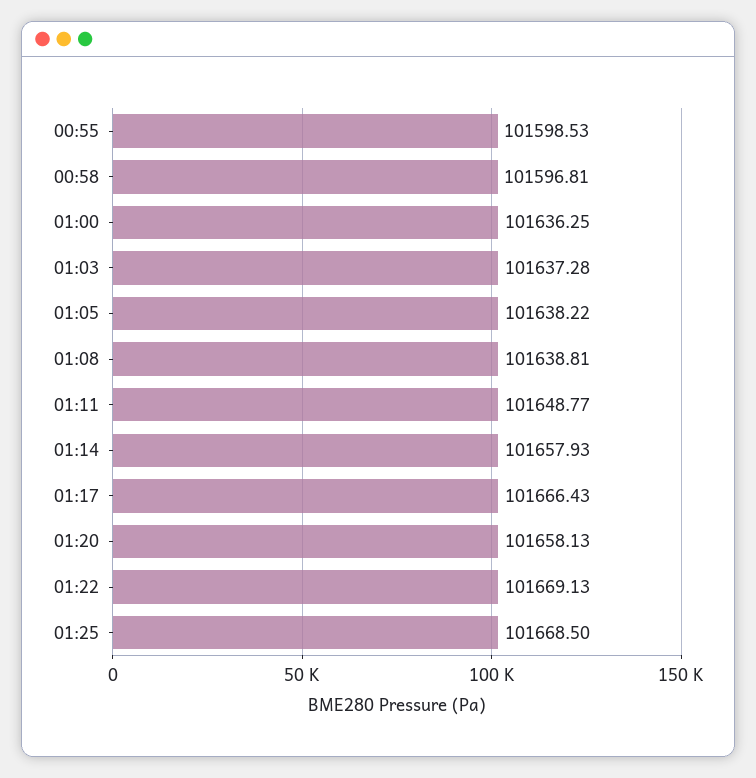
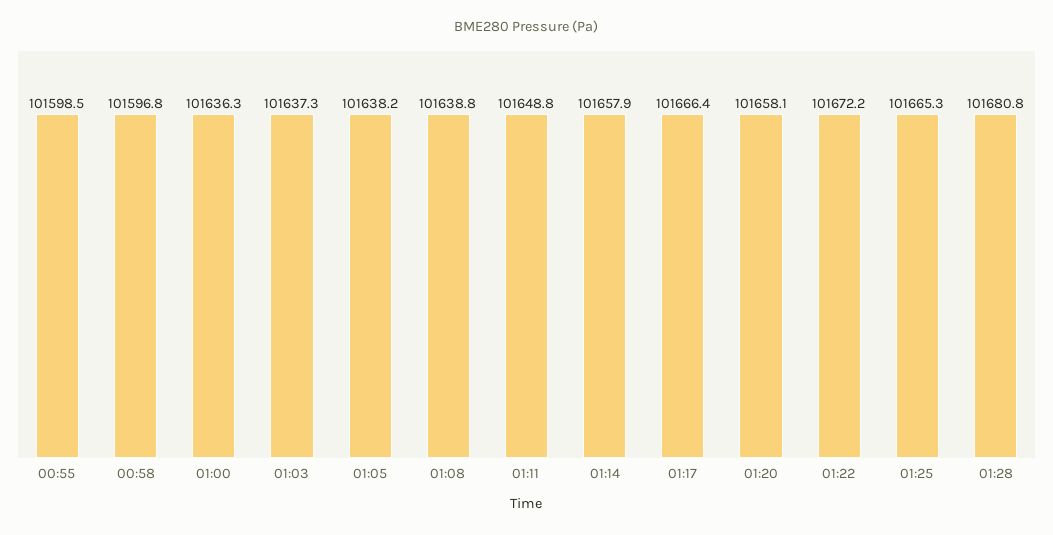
01:22: 101669.13 -> 101672.2
01:25: 101668.5 -> 101665.3
01:28: none -> 101680.8

